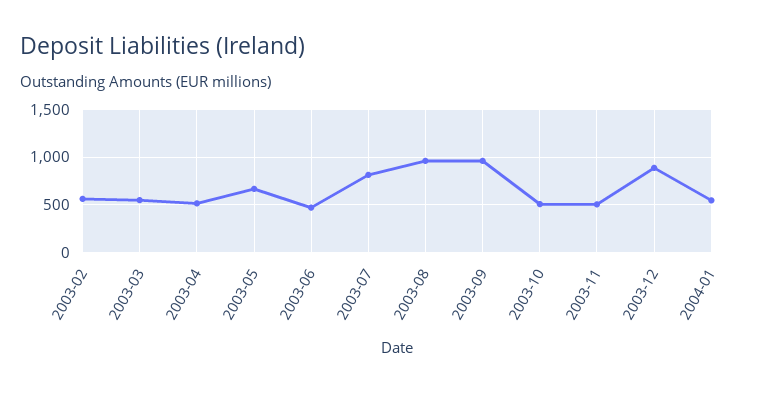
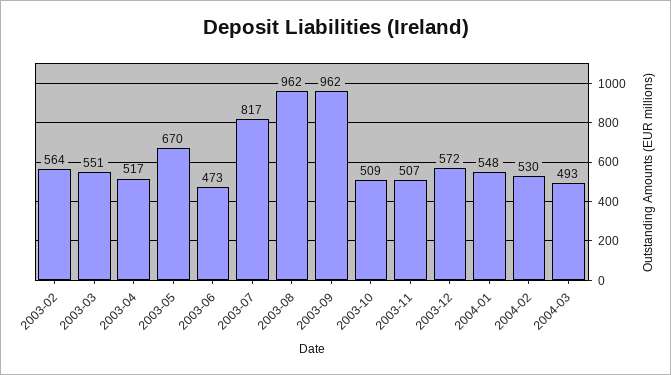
2003-12: 900 -> 572
2004-02: none -> 530
2004-03: none -> 493

